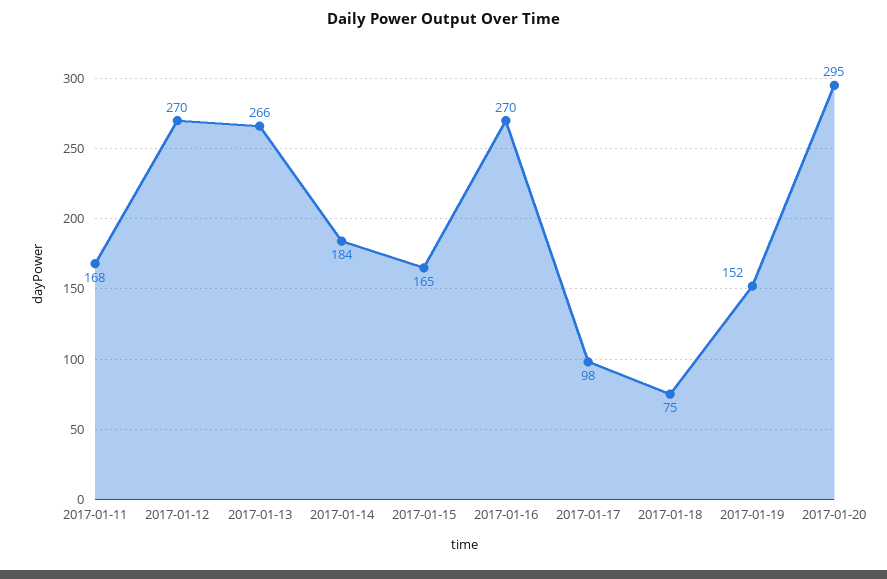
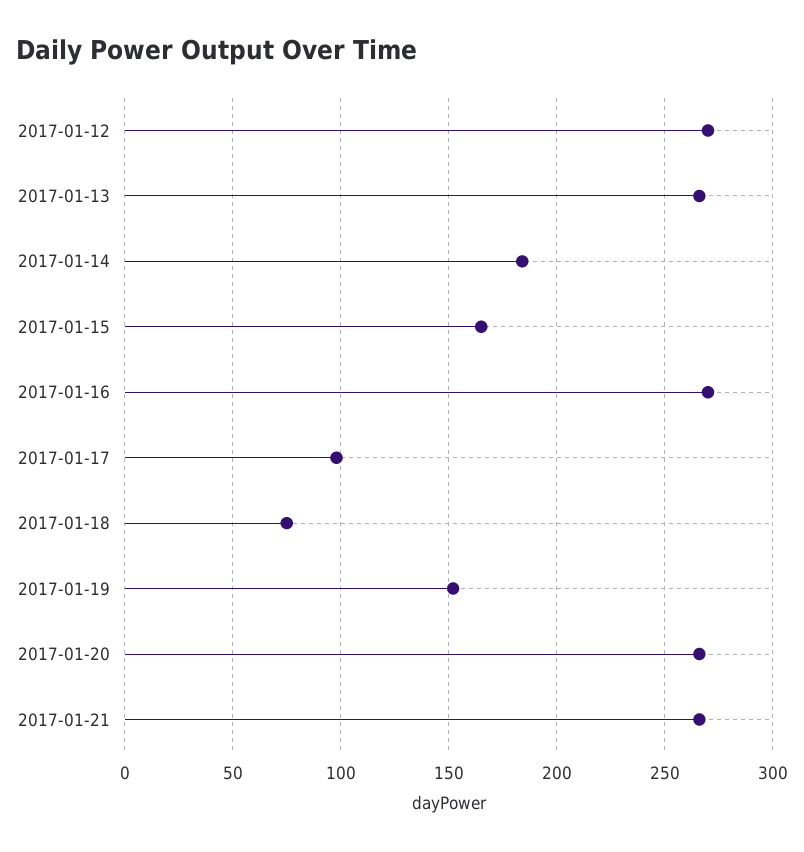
2017-01-11: 168 -> none
2017-01-20: 295 -> 265
2017-01-21: none -> 265

